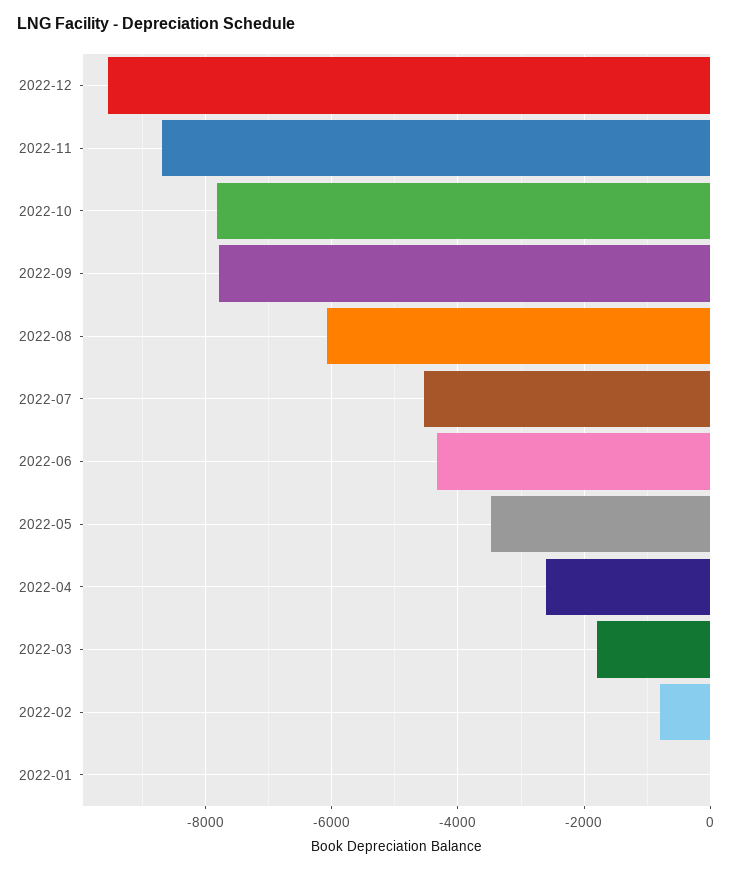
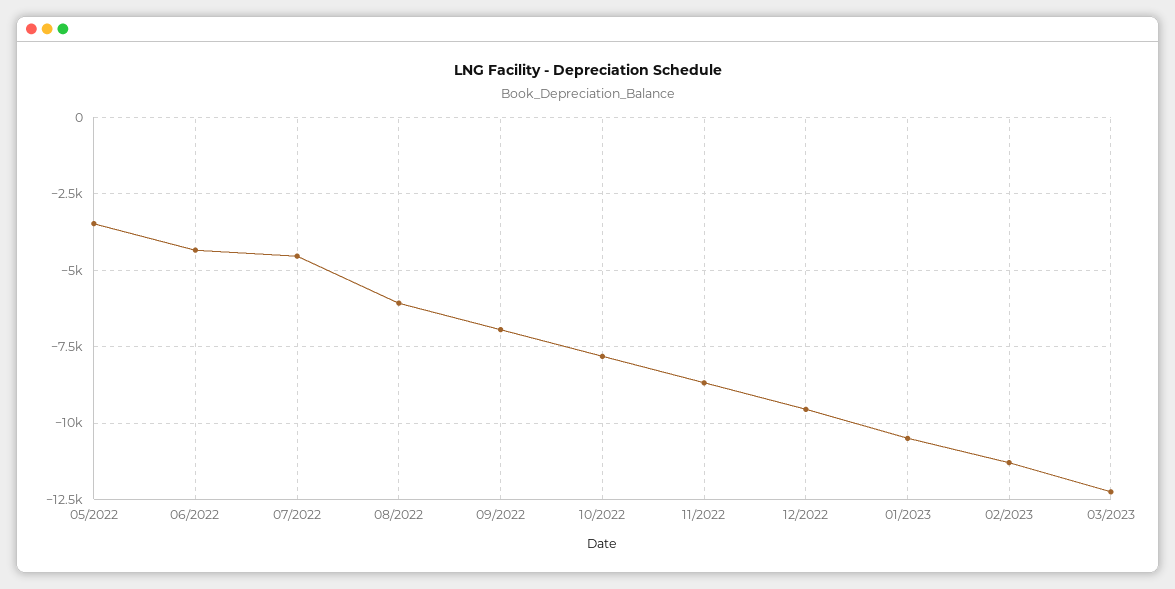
2022-09: -7800 -> -7000
2022-04: -2600 -> none
2022-03: -1800 -> none
2022-02: -800 -> none
2022-01: 0 -> none
01/2023: none -> -10500
02/2023: none -> -11250
03/2023: none -> -12250

